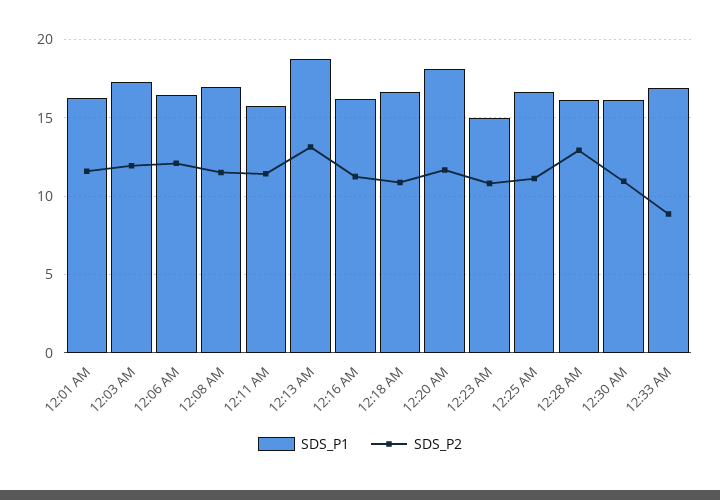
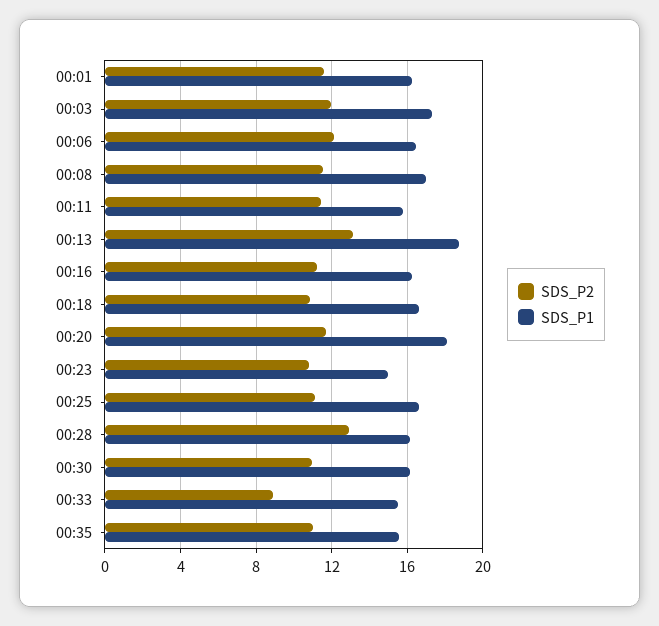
SDS_P1, 12:33 AM: 17 -> 15.5
SDS_P2, 00:35: none -> 11
SDS_P1, 00:35: none -> 15.5

